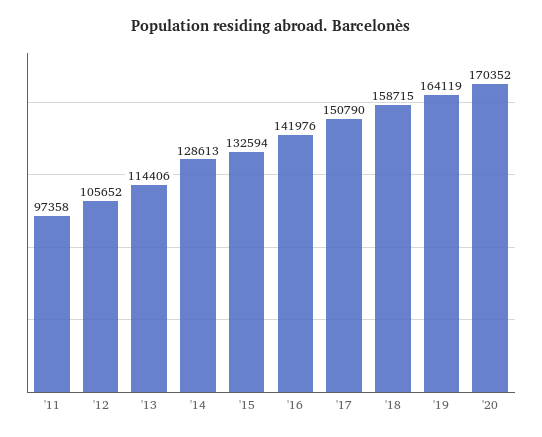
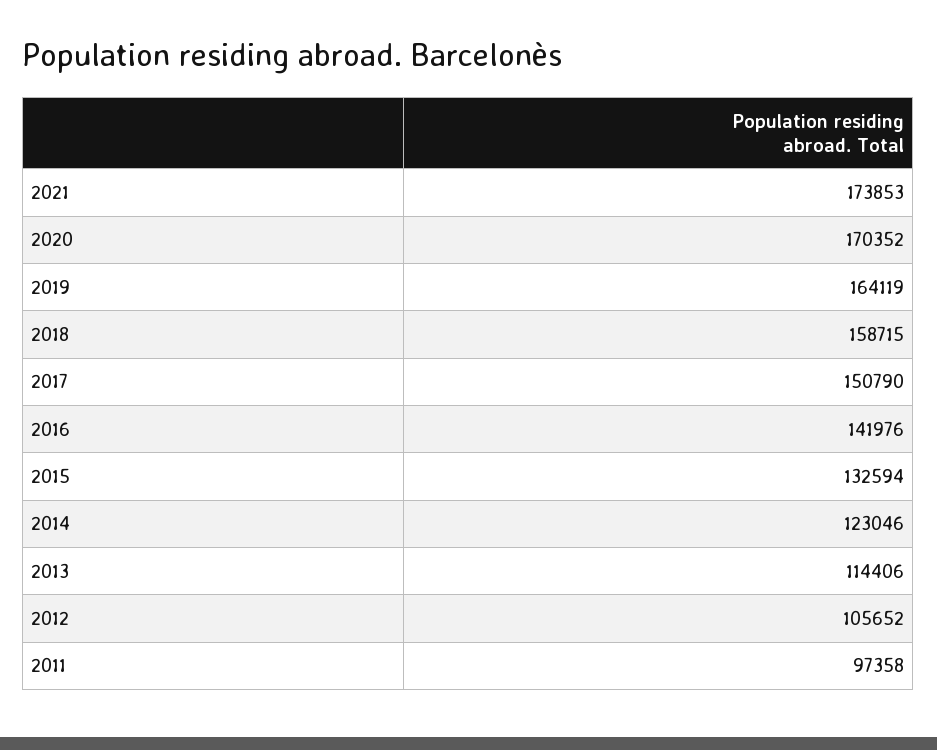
'14: 128613 -> 123046
2021: none -> 173853

